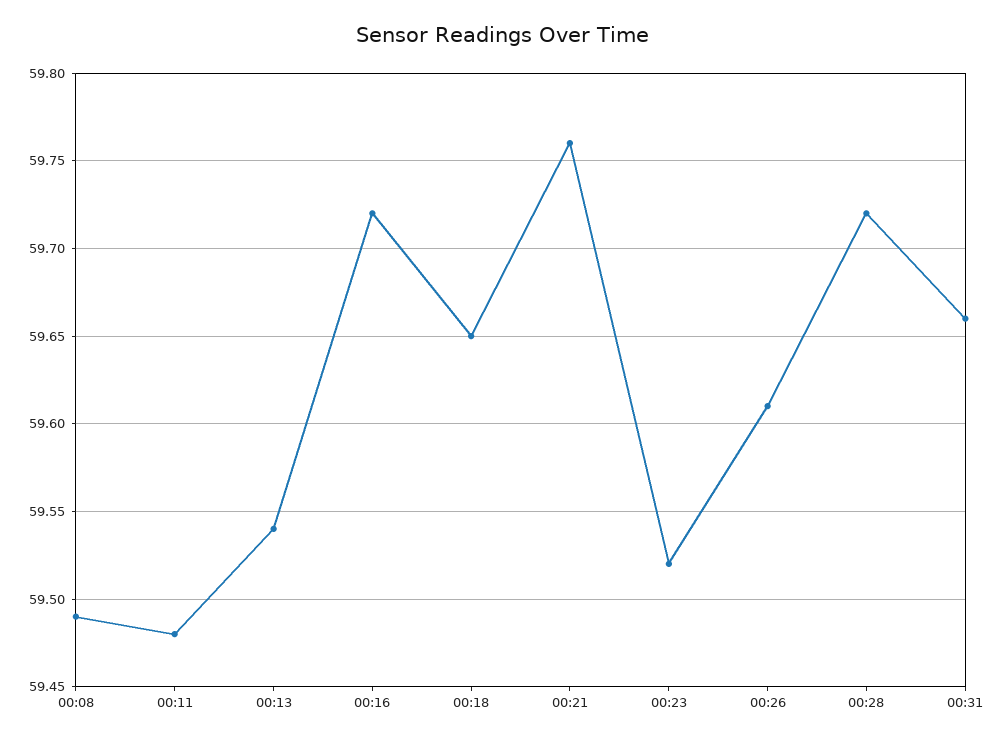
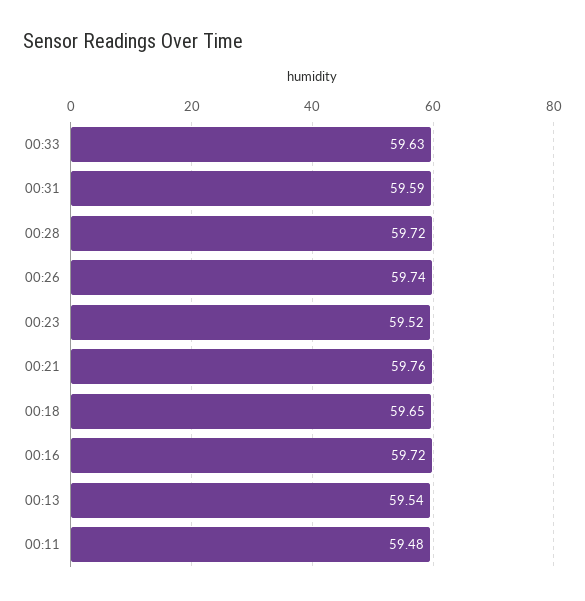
00:08: 59.49 -> none
00:26: 59.61 -> 59.74
00:31: 59.66 -> 59.59
00:33: none -> 59.63

